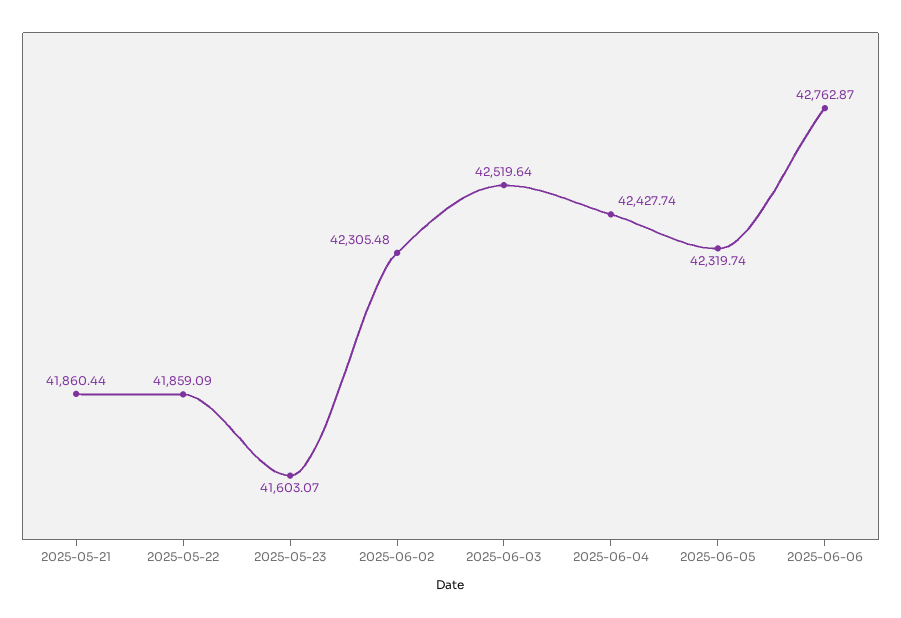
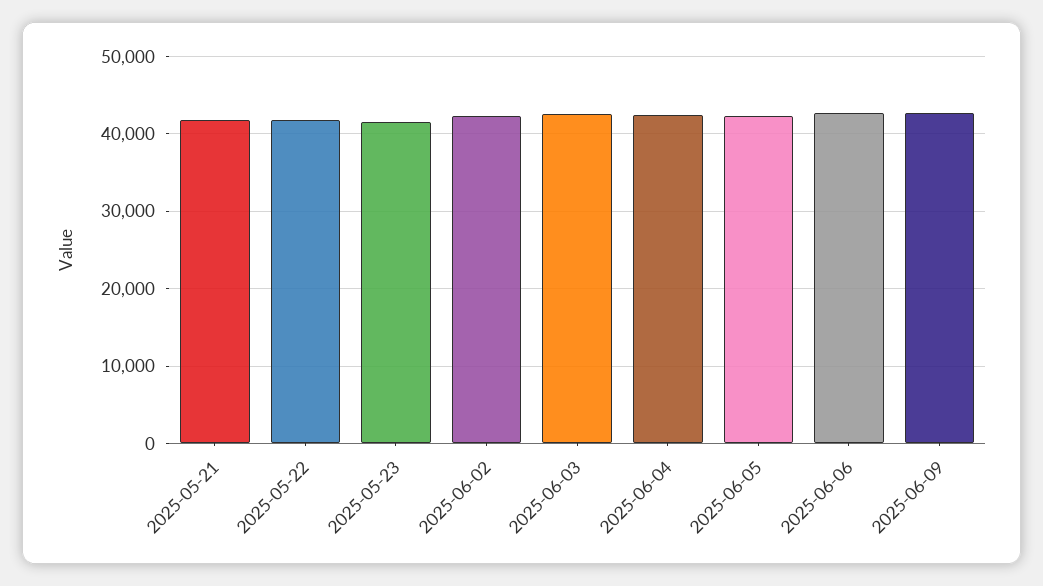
2025-06-09: none -> 43000

